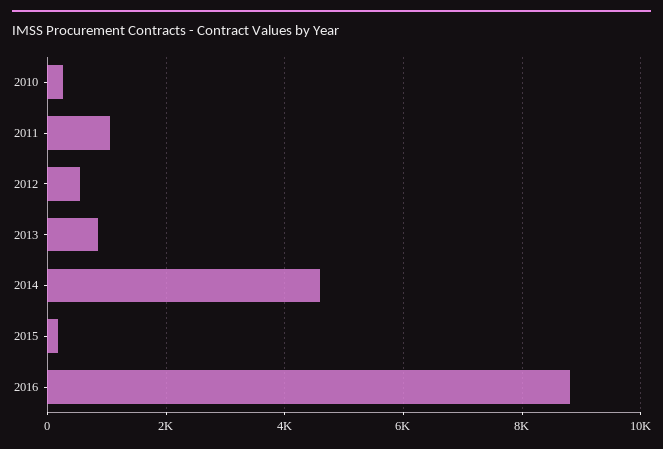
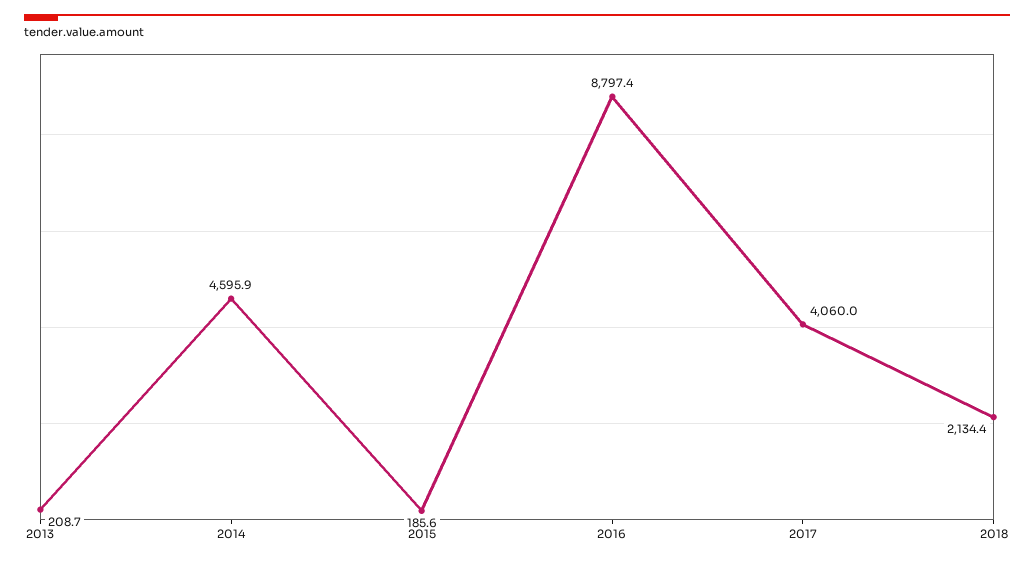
2010: 200 -> none
2011: 1000 -> none
2012: 600 -> none
2013: 800 -> 208.7
2017: none -> 4060
2018: none -> 2134.4

